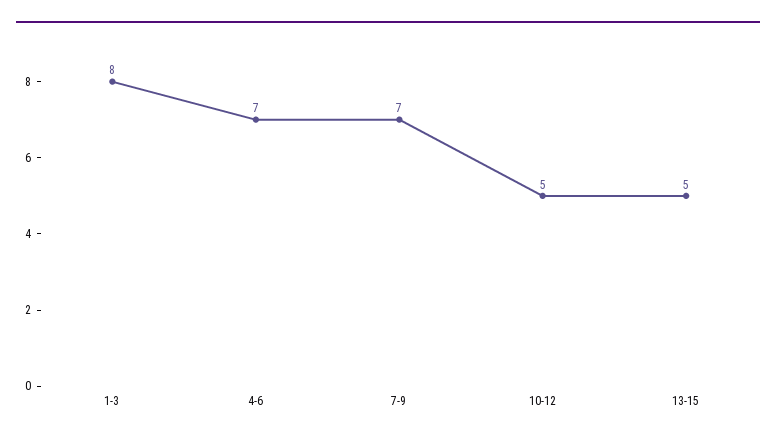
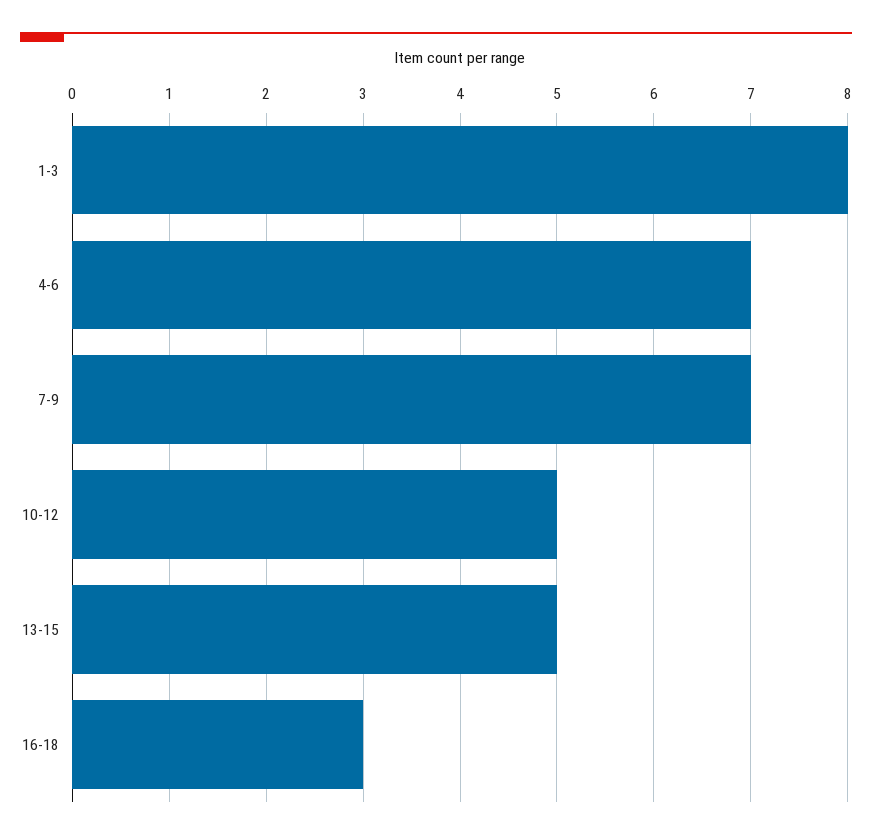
16-18: none -> 3

